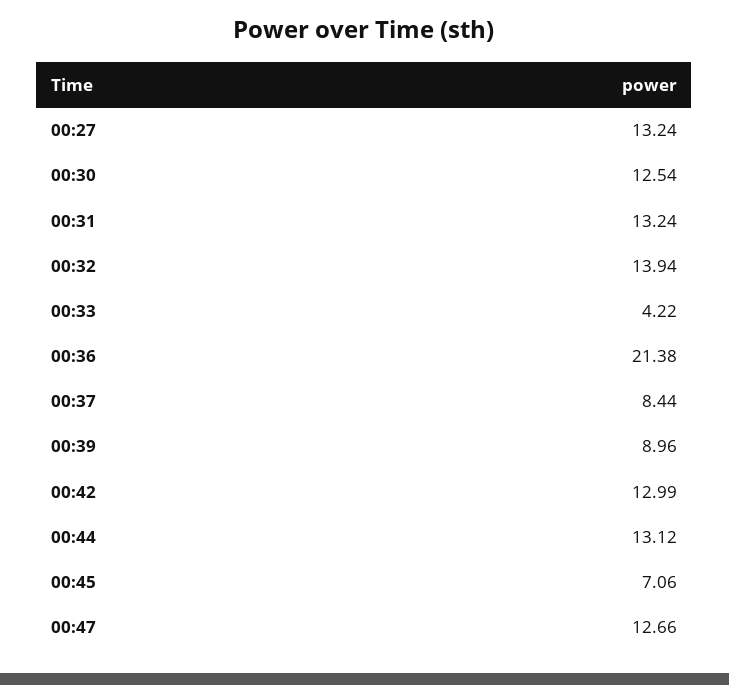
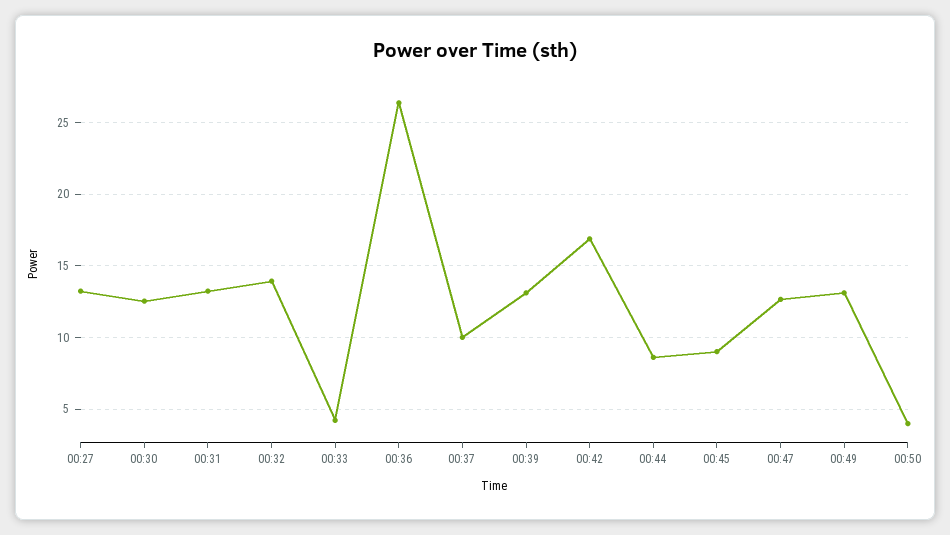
00:36: 21.38 -> 26.5
00:37: 8.44 -> 10
00:39: 8.96 -> 13
00:42: 12.99 -> 17
00:44: 13.12 -> 8.5
00:45: 7.06 -> 9
00:49: none -> 13
00:50: none -> 4

